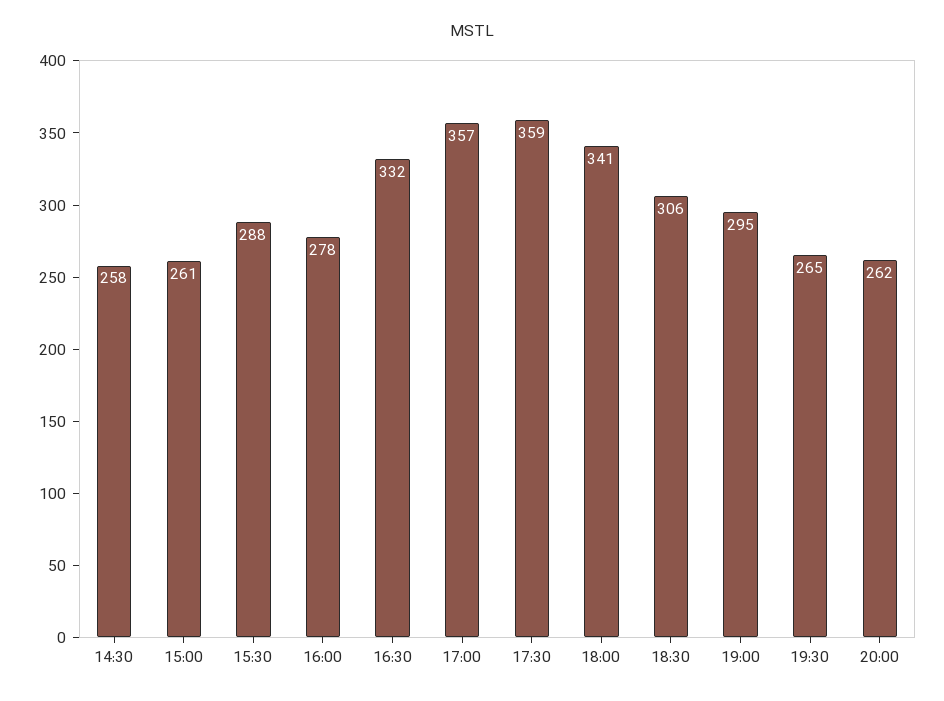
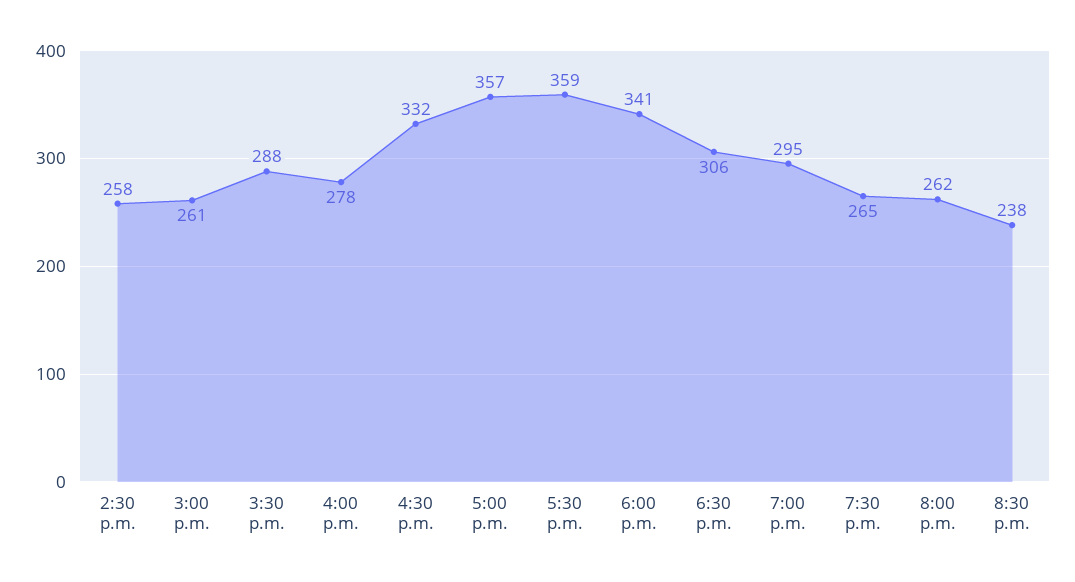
8:30 p.m.: none -> 238

